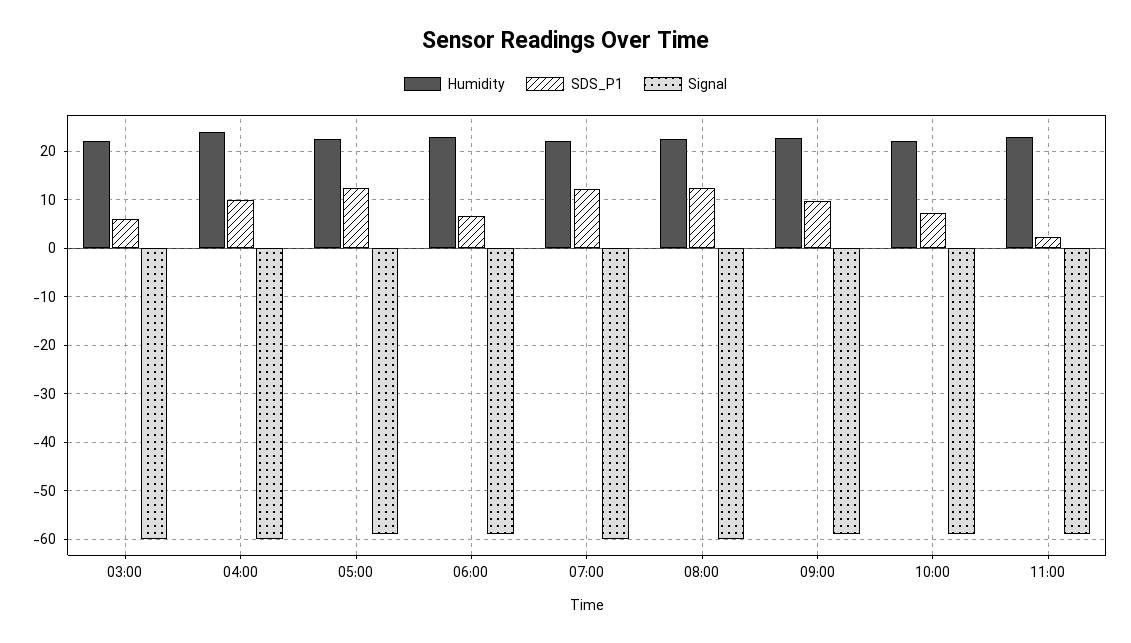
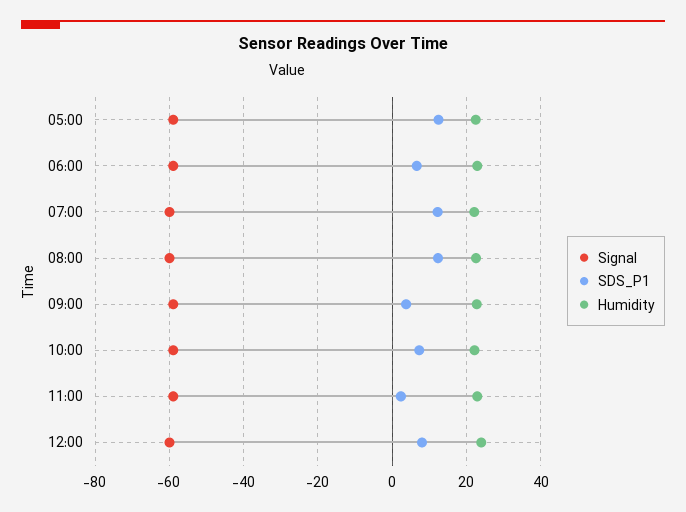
Humidity, 03:00: 22 -> none
SDS_P1, 03:00: 6 -> none
Signal, 03:00: -60 -> none
Humidity, 04:00: 24 -> none
SDS_P1, 04:00: 10 -> none
Signal, 04:00: -60 -> none
SDS_P1, 09:00: 10 -> 4
Signal, 12:00: none -> -60
SDS_P1, 12:00: none -> 8
Humidity, 12:00: none -> 24

